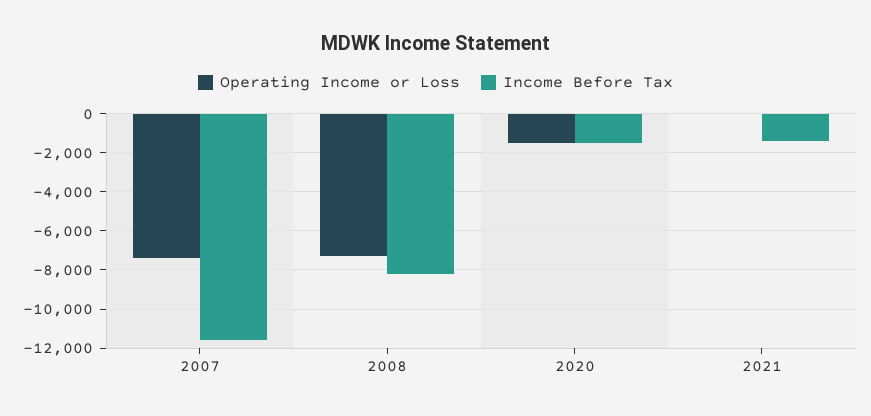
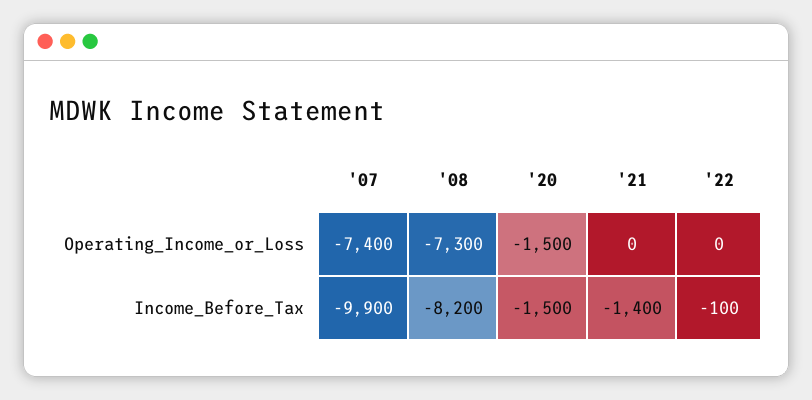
Income Before Tax, 2007: -11500 -> -9900
Operating Income or Loss, '22: none -> 0
Income Before Tax, '22: none -> -100

